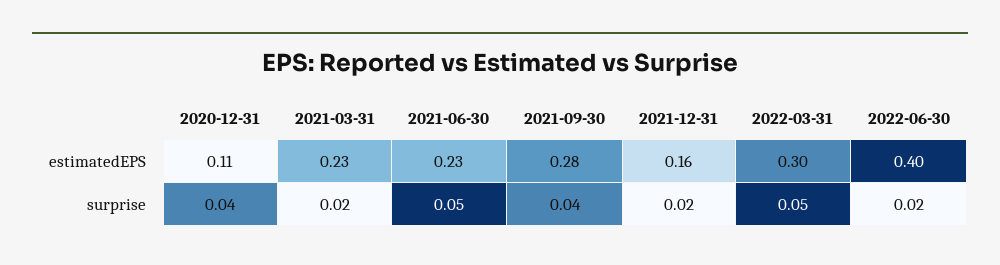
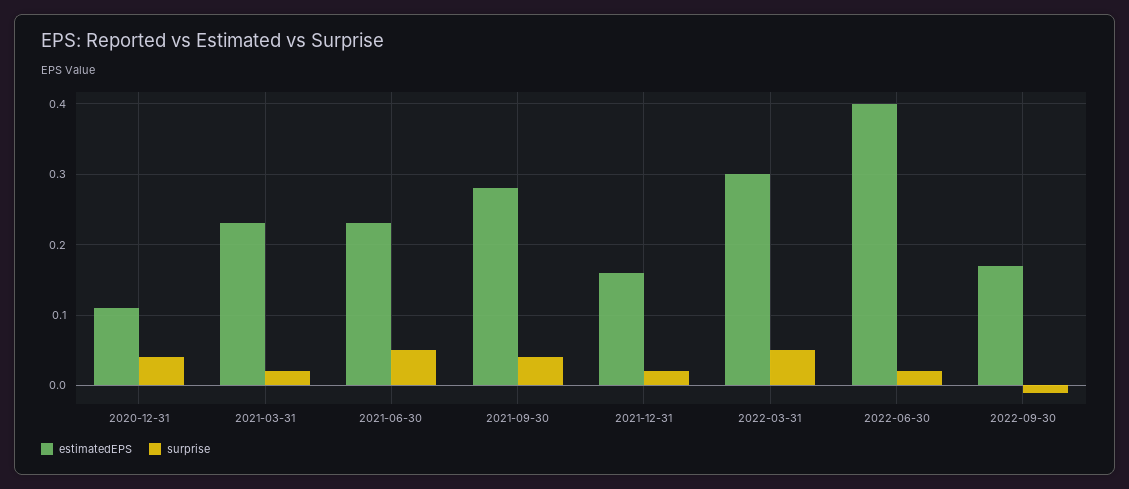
estimatedEPS, 2022-09-30: none -> 0.17
surprise, 2022-09-30: none -> -0.01

